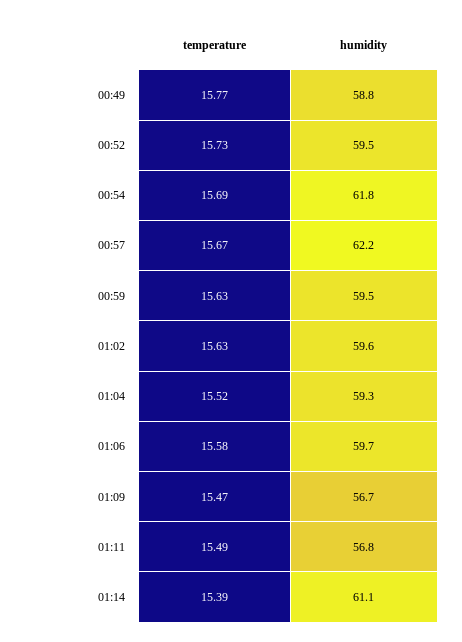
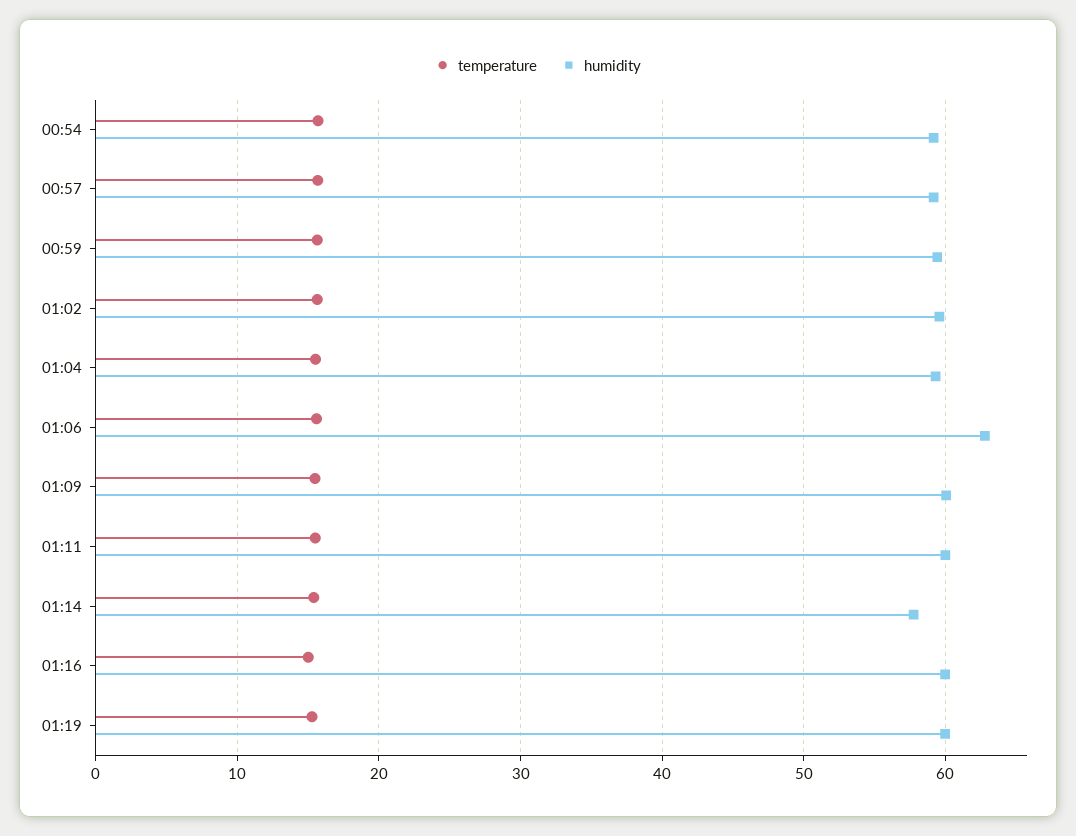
temperature, 00:49: 15.77 -> none
humidity, 00:49: 58.8 -> none
temperature, 00:52: 15.73 -> none
humidity, 00:52: 59.5 -> none
humidity, 00:54: 61.8 -> 59
humidity, 00:57: 62.2 -> 59
humidity, 01:06: 59.7 -> 63
humidity, 01:09: 56.7 -> 60
humidity, 01:11: 56.8 -> 60
humidity, 01:14: 61.1 -> 58
temperature, 01:16: none -> 15
humidity, 01:16: none -> 60
temperature, 01:19: none -> 15
humidity, 01:19: none -> 60

